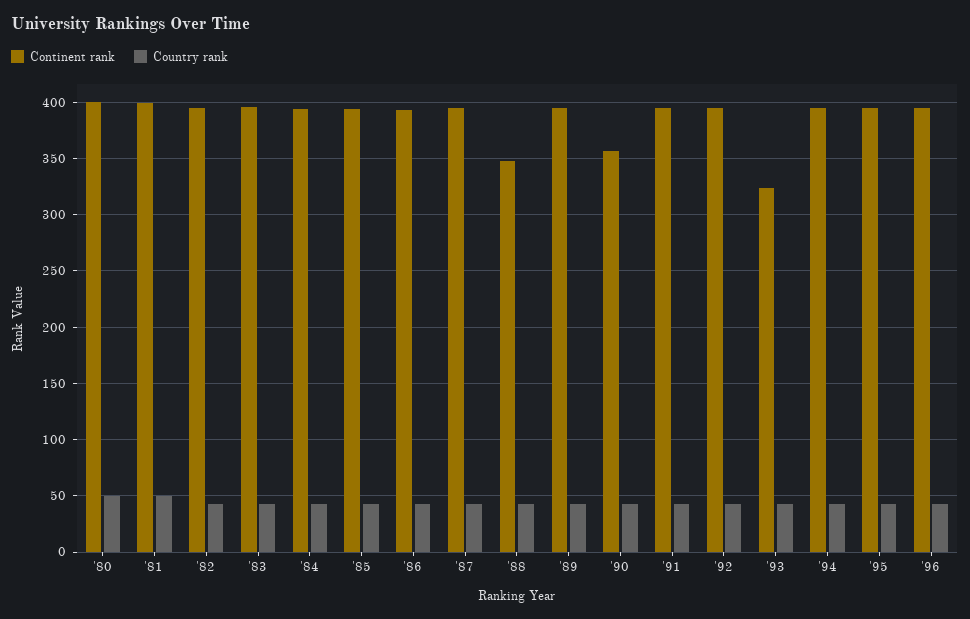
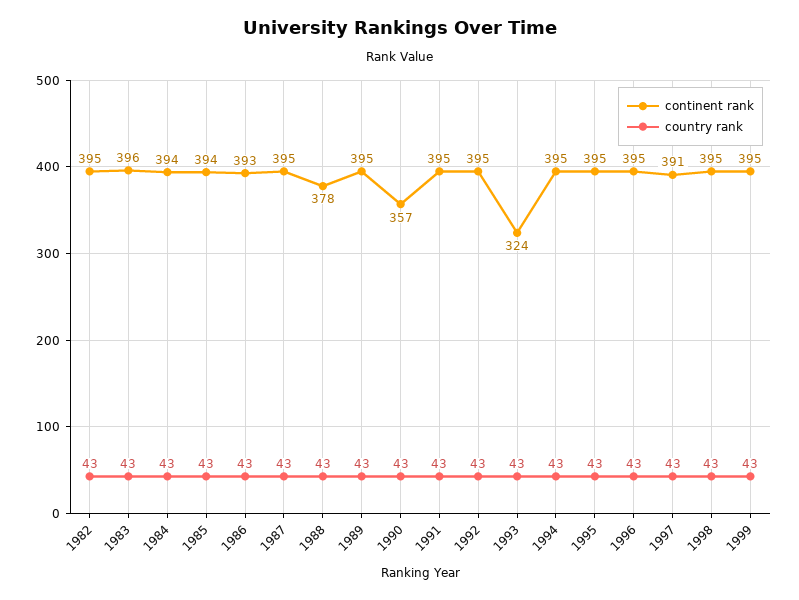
Continent rank, '80: 400 -> none
Country rank, '80: 50 -> none
Continent rank, '81: 400 -> none
Country rank, '81: 50 -> none
Continent rank, '88: 350 -> 378
Continent rank, 1997: none -> 391
Country rank, 1997: none -> 43
Continent rank, 1998: none -> 395
Country rank, 1998: none -> 43
Continent rank, 1999: none -> 395
Country rank, 1999: none -> 43

